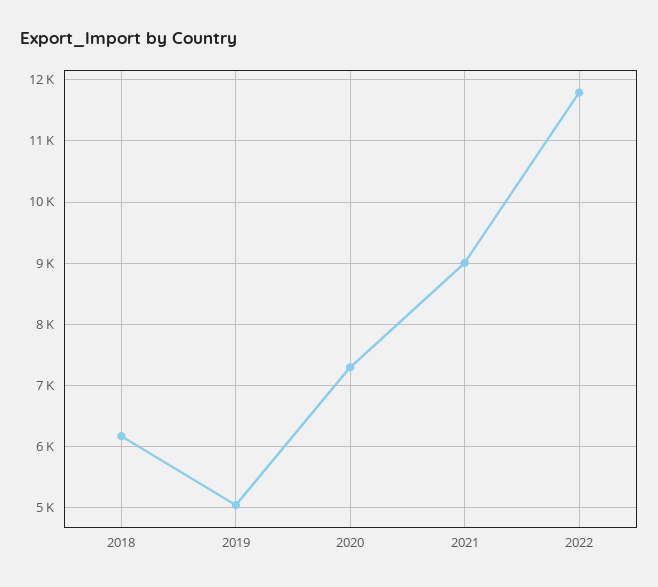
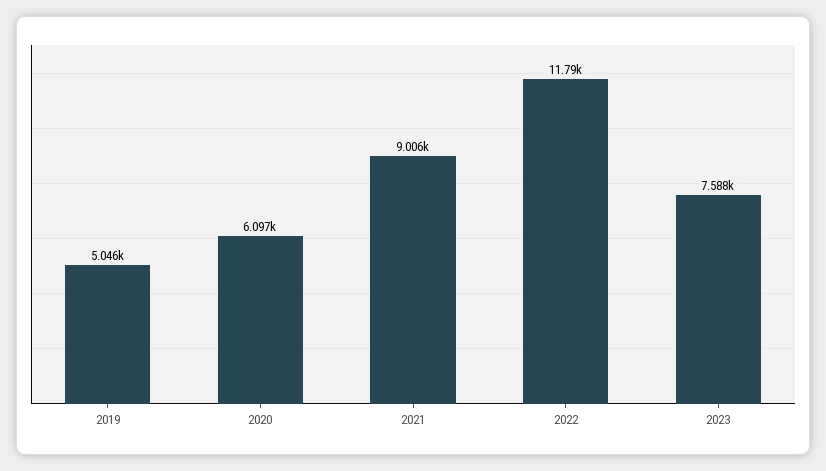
2018: 6200 -> none
2020: 7300 -> 6097
2023: none -> 7588

